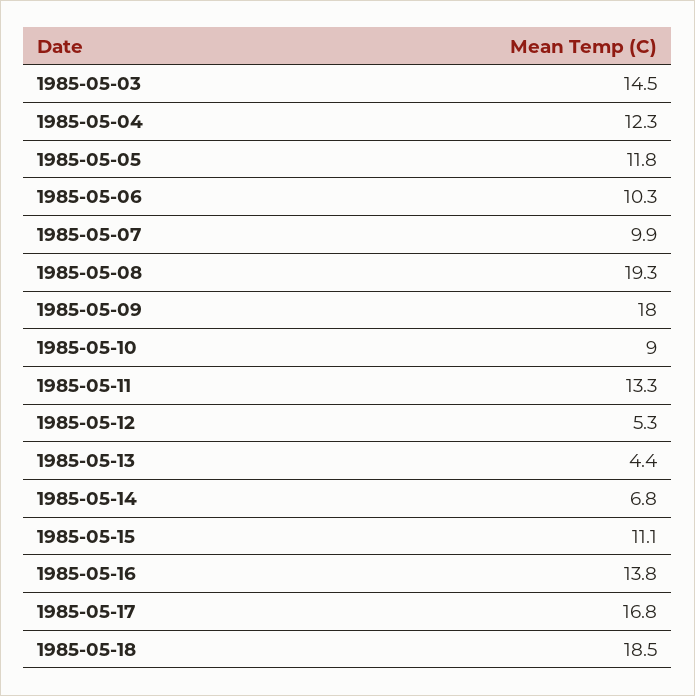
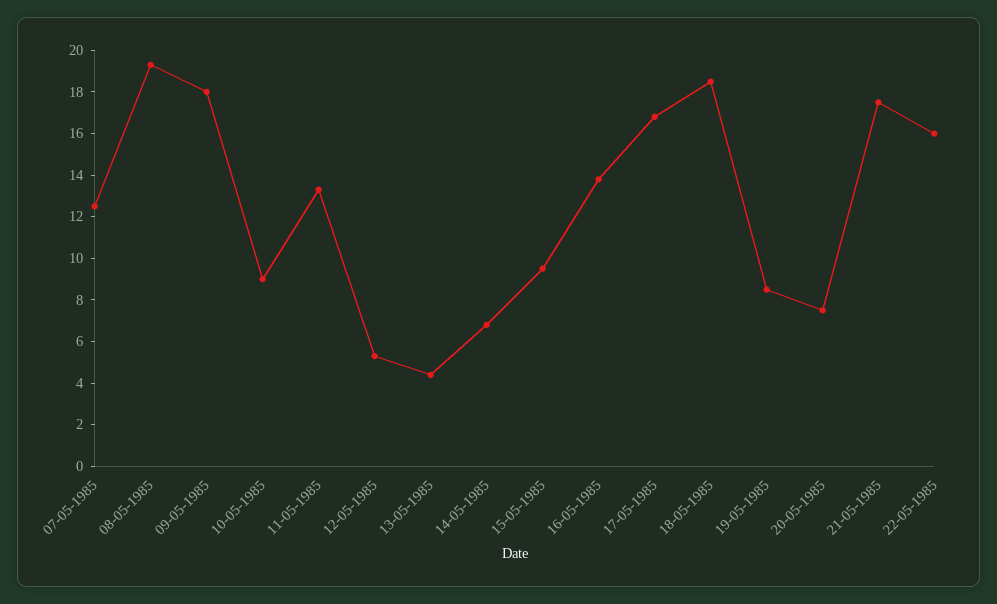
1985-05-03: 14.5 -> none
1985-05-04: 12.3 -> none
1985-05-05: 11.8 -> none
1985-05-06: 10.3 -> none
1985-05-07: 9.9 -> 12.5
1985-05-15: 11.1 -> 9.5
19-05-1985: none -> 8.5
20-05-1985: none -> 7.5
21-05-1985: none -> 17.5
22-05-1985: none -> 16

